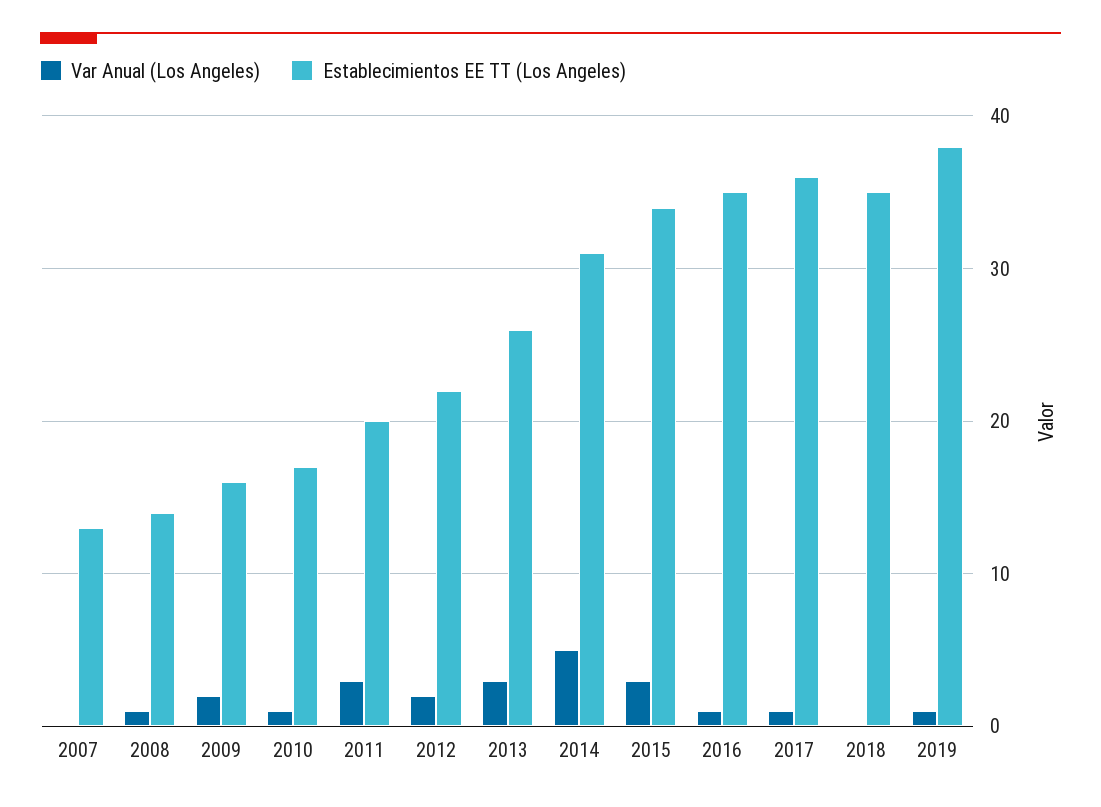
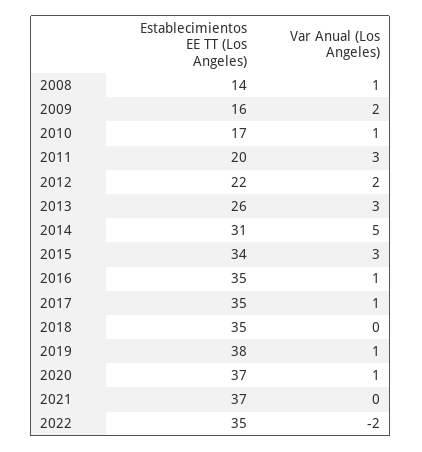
Var Anual (Los Angeles), 2007: 0 -> none
Establecimientos EE TT (Los Angeles), 2007: 13 -> none
Establecimientos EE TT (Los Angeles), 2017: 36 -> 35
Establecimientos EE TT (Los Angeles), 2020: none -> 37
Var Anual (Los Angeles), 2020: none -> 1
Establecimientos EE TT (Los Angeles), 2021: none -> 37
Var Anual (Los Angeles), 2021: none -> 0
Establecimientos EE TT (Los Angeles), 2022: none -> 35
Var Anual (Los Angeles), 2022: none -> -2

